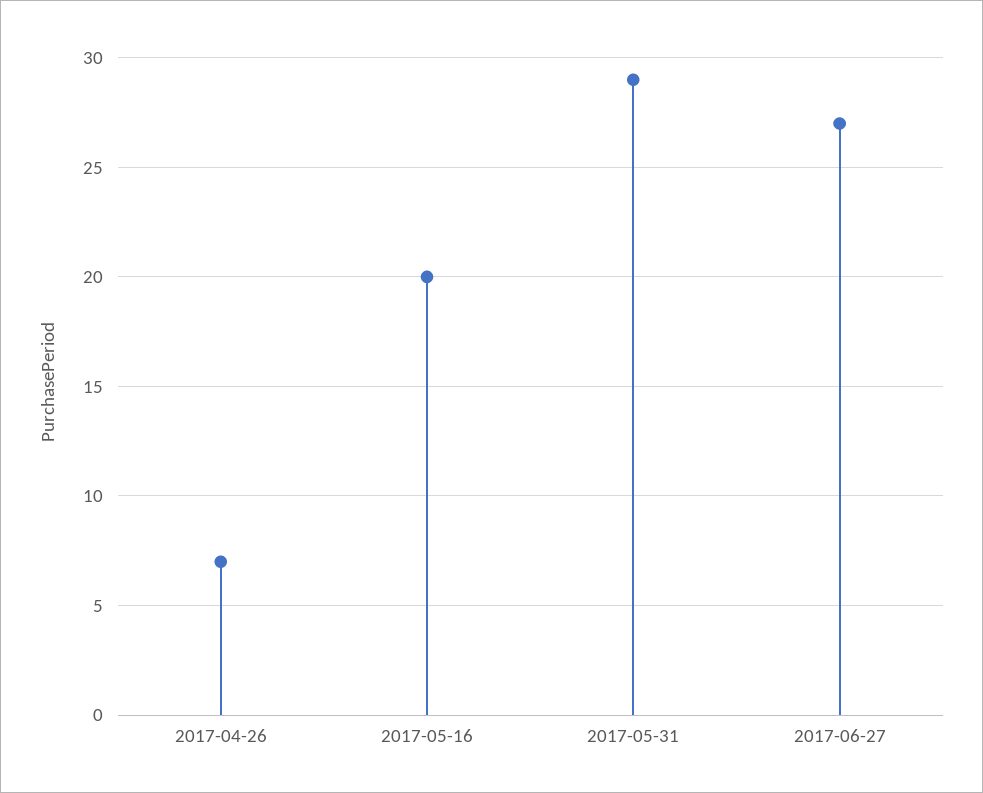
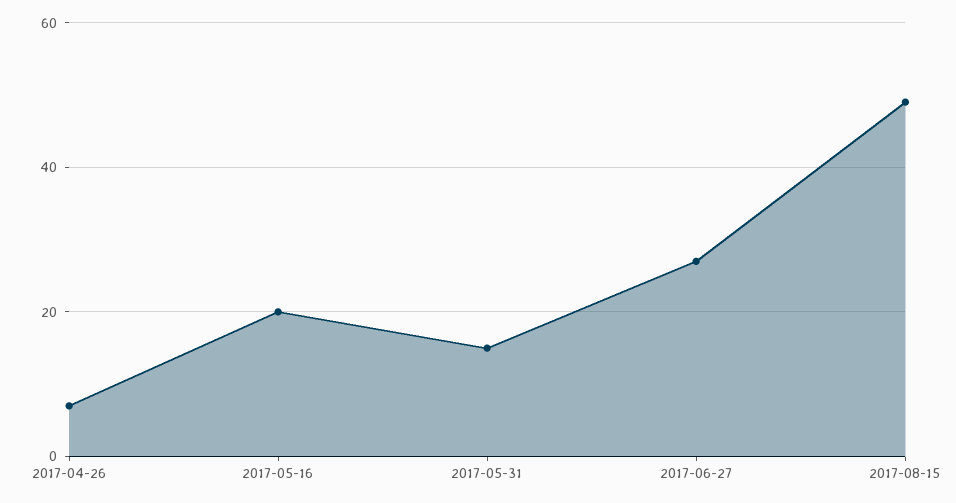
2017-05-31: 29 -> 15
2017-08-15: none -> 50

